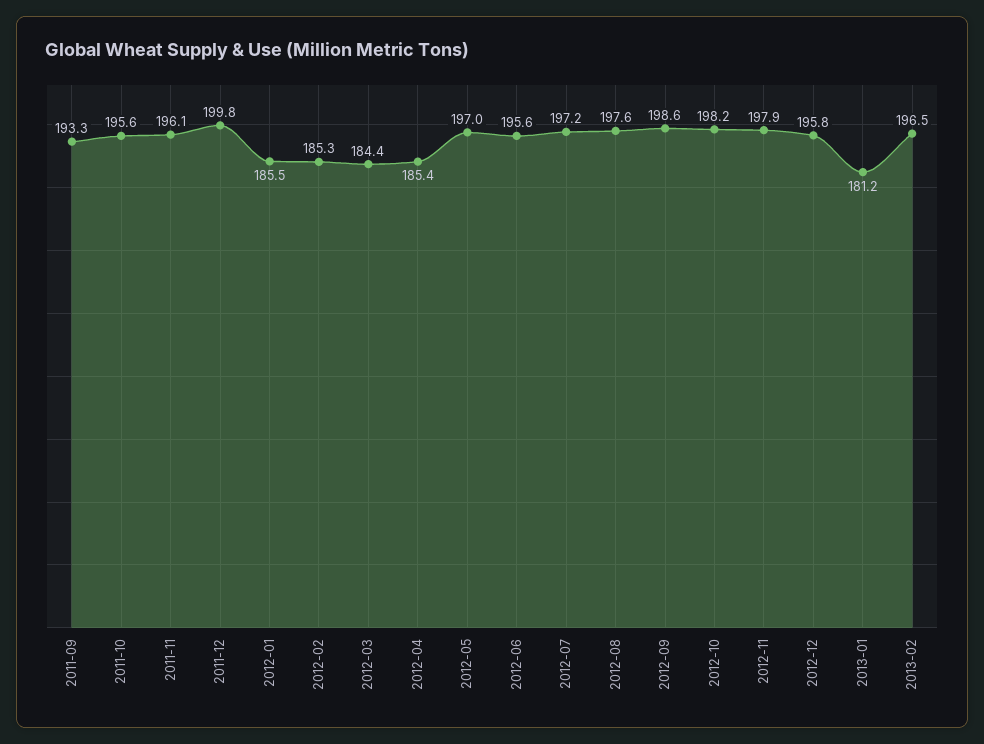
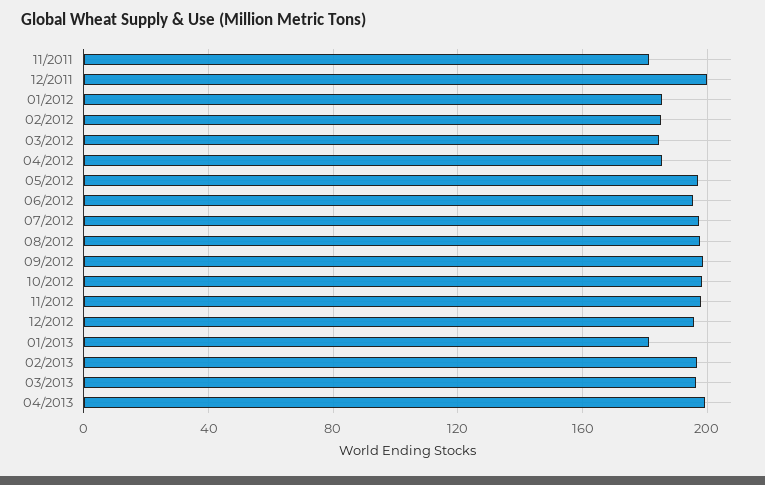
2011-09: 193.3 -> none
2011-10: 195.6 -> none
2011-11: 196.1 -> 180
03/2013: none -> 195
04/2013: none -> 200

